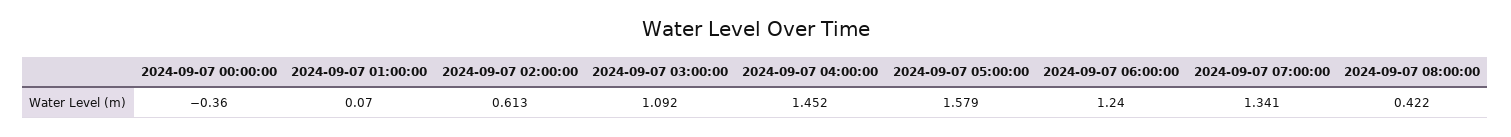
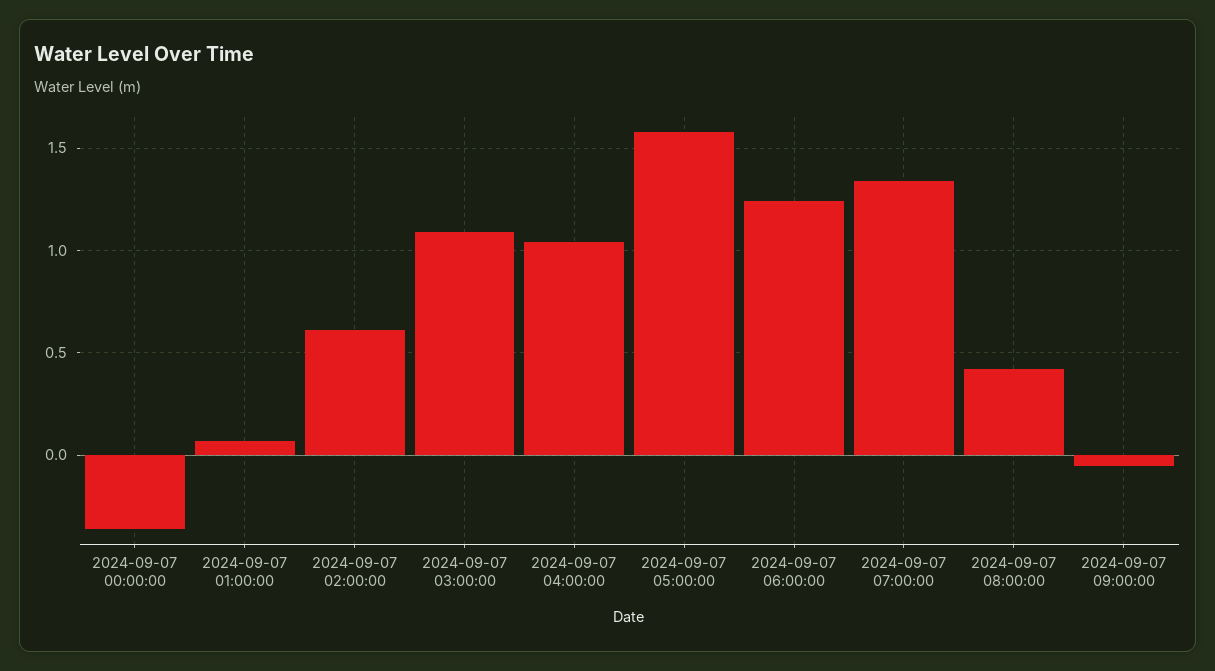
2024-09-07 04:00:00: 1.452 -> 1.05
2024-09-07 09:00:00: none -> -0.05

